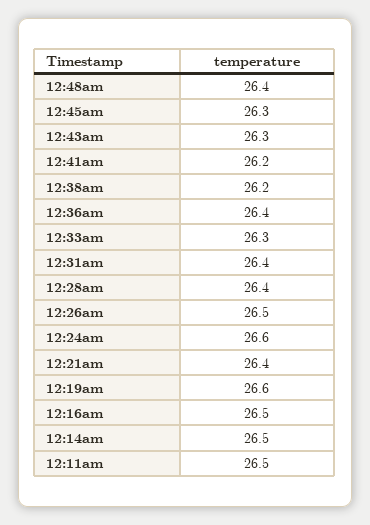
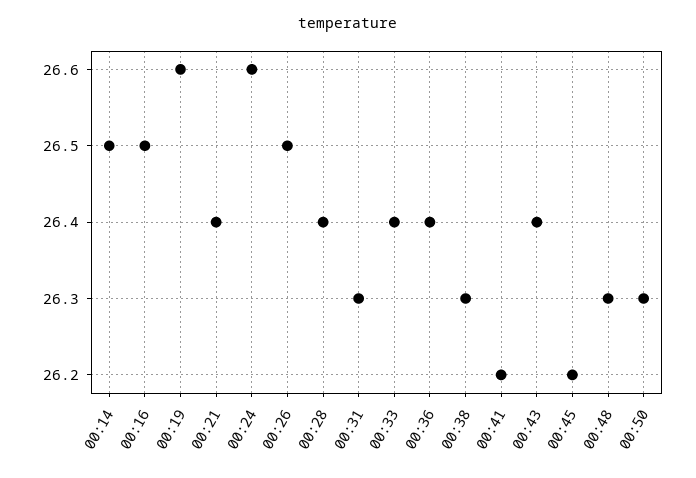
12:48am: 26.4 -> 26.3
12:45am: 26.3 -> 26.2
12:43am: 26.3 -> 26.4
12:38am: 26.2 -> 26.3
12:33am: 26.3 -> 26.4
12:31am: 26.4 -> 26.3
12:11am: 26.5 -> none
00:50: none -> 26.3

